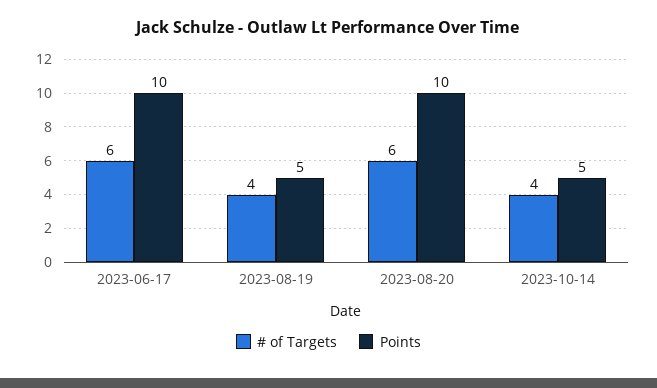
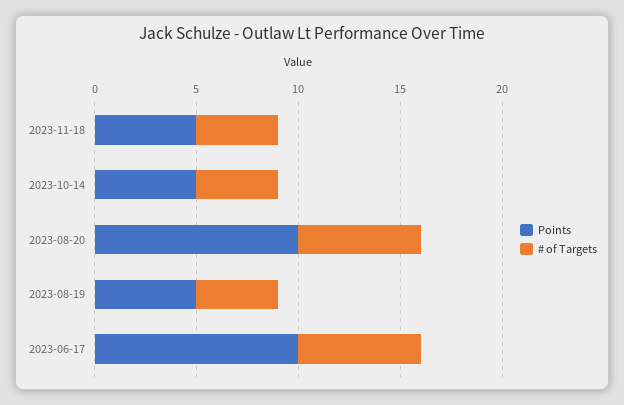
Points, 2023-11-18: none -> 5
# of Targets, 2023-11-18: none -> 4

